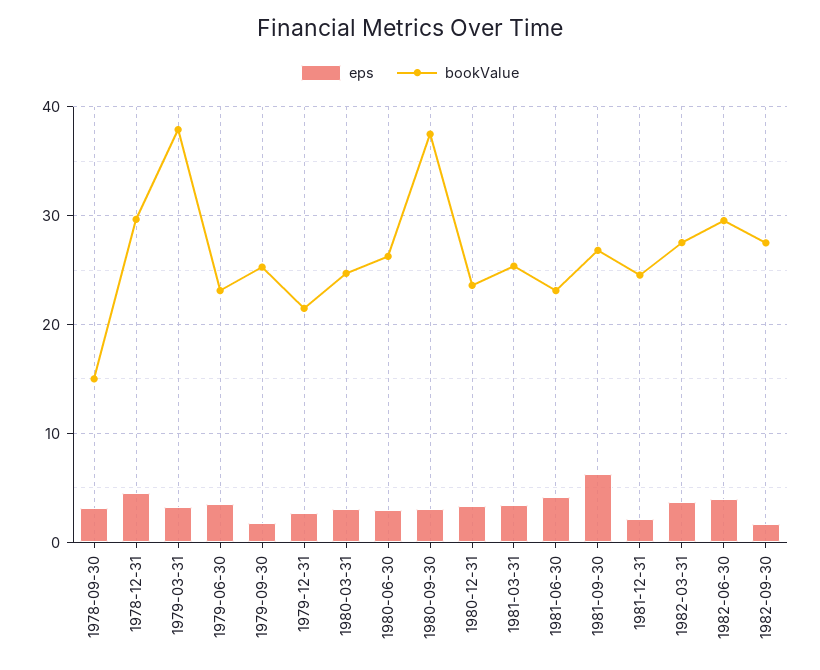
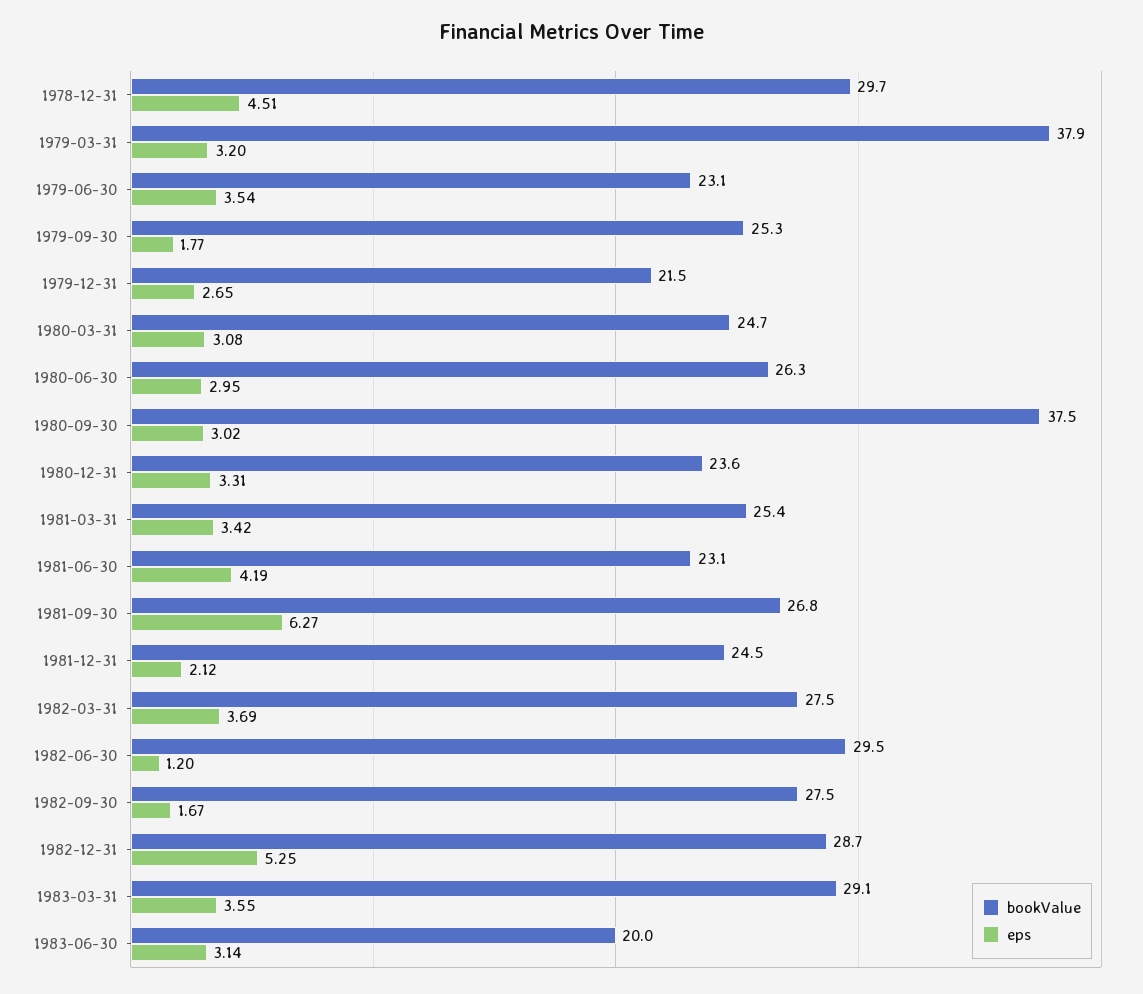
eps, 1978-09-30: 3 -> none
bookValue, 1978-09-30: 15 -> none
eps, 1982-06-30: 4 -> 1.2
bookValue, 1982-12-31: none -> 28.7
eps, 1982-12-31: none -> 5.25
bookValue, 1983-03-31: none -> 29.1
eps, 1983-03-31: none -> 3.55
bookValue, 1983-06-30: none -> 20
eps, 1983-06-30: none -> 3.14

